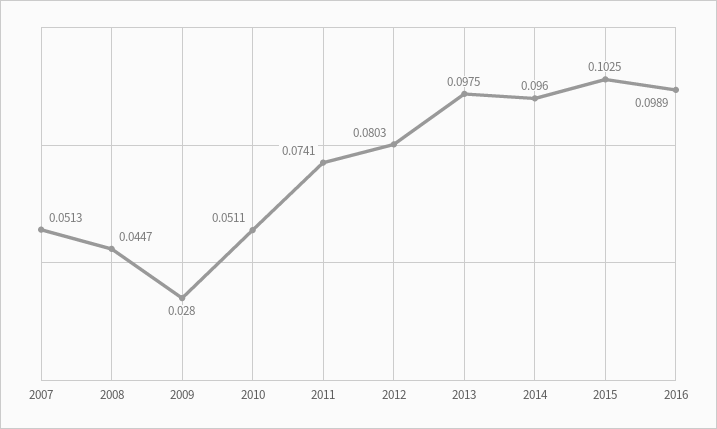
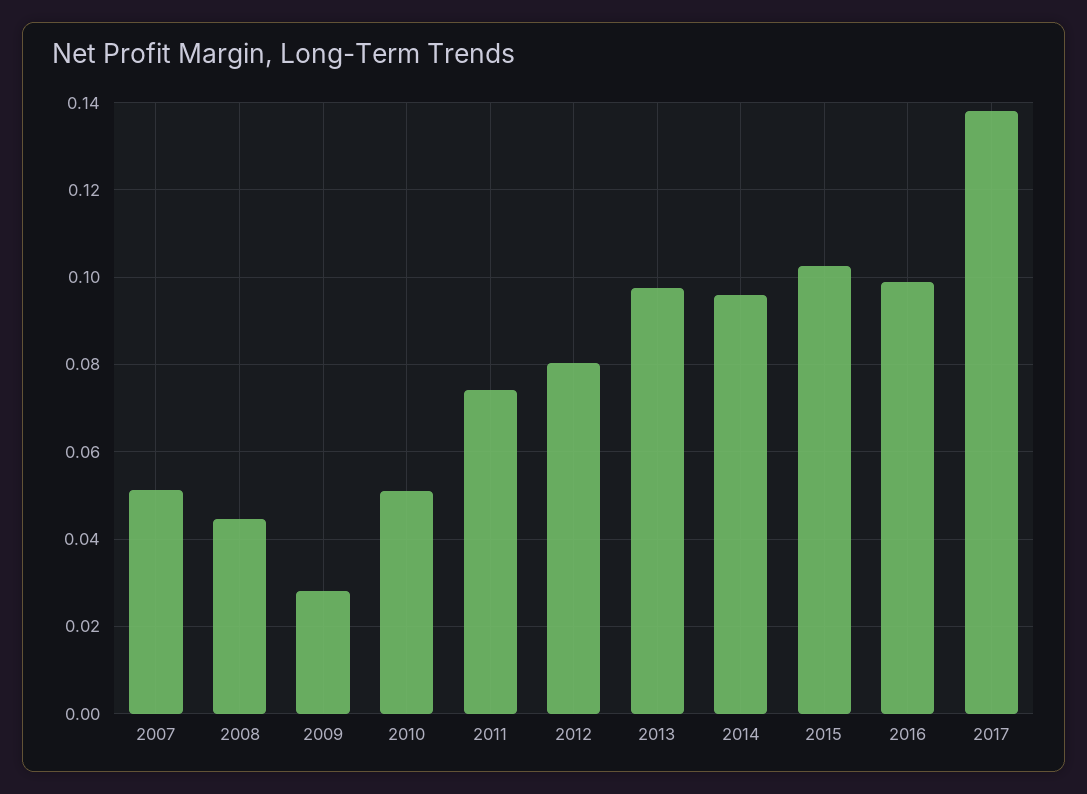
2017: none -> 0.138

